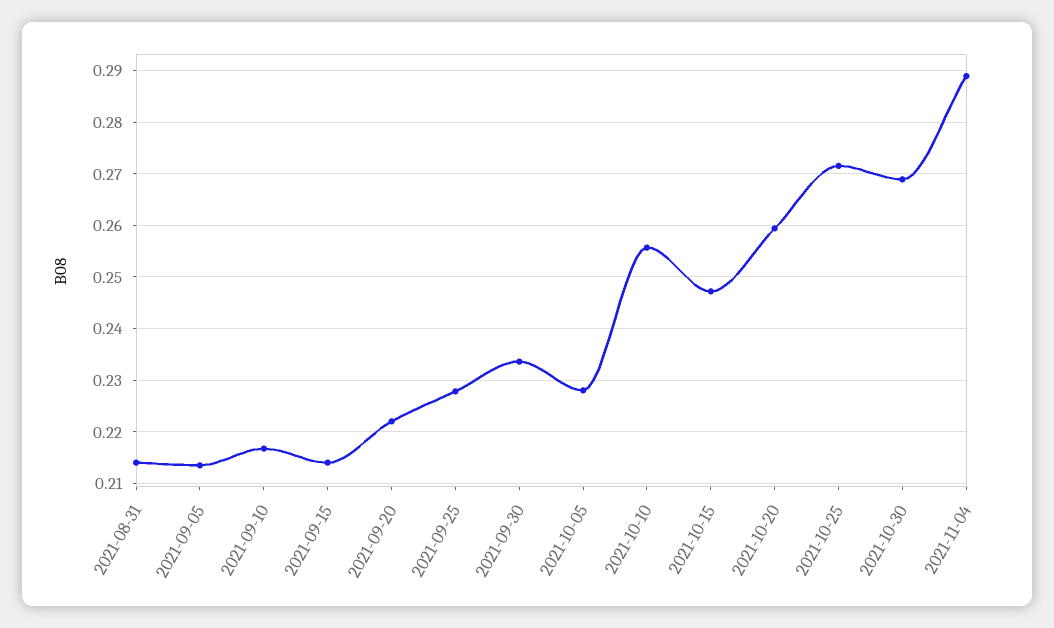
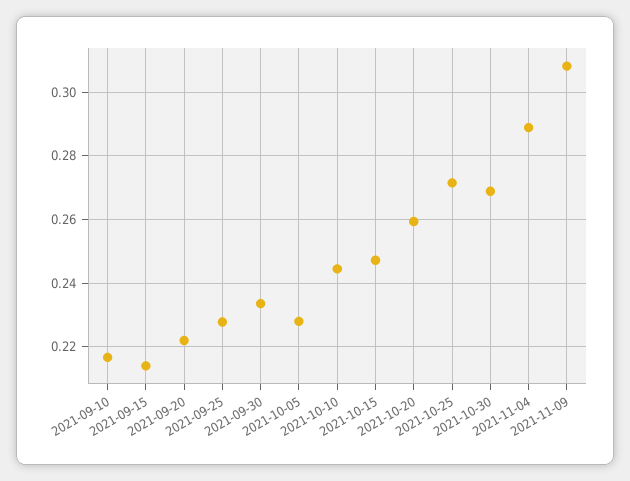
2021-08-31: 0.214 -> none
2021-09-05: 0.214 -> none
2021-10-10: 0.256 -> 0.244
2021-11-09: none -> 0.308

